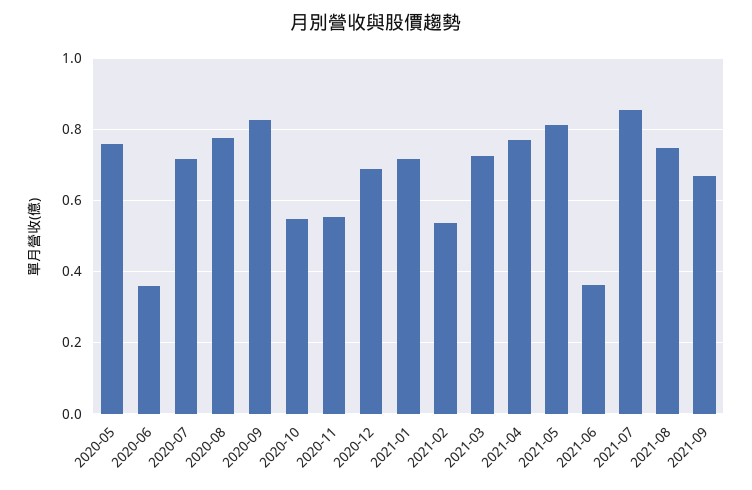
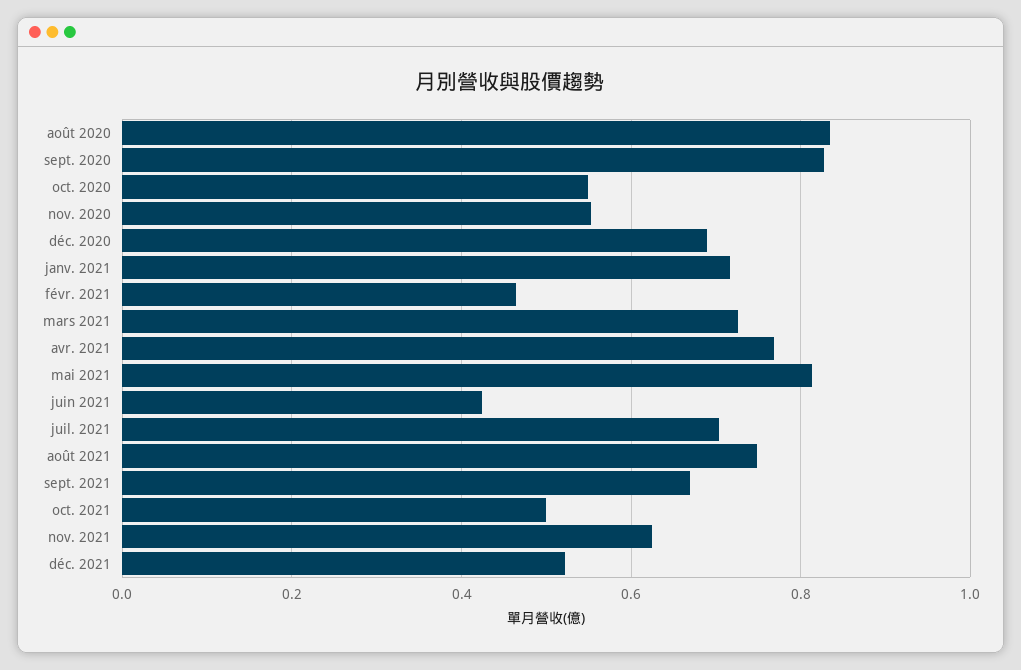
2020-05: 0.76 -> none
2020-06: 0.36 -> none
2020-07: 0.72 -> none
2020-08: 0.78 -> 0.84
2021-02: 0.54 -> 0.46
2021-06: 0.36 -> 0.42
2021-07: 0.86 -> 0.7
oct. 2021: none -> 0.5
nov. 2021: none -> 0.62
déc. 2021: none -> 0.52

